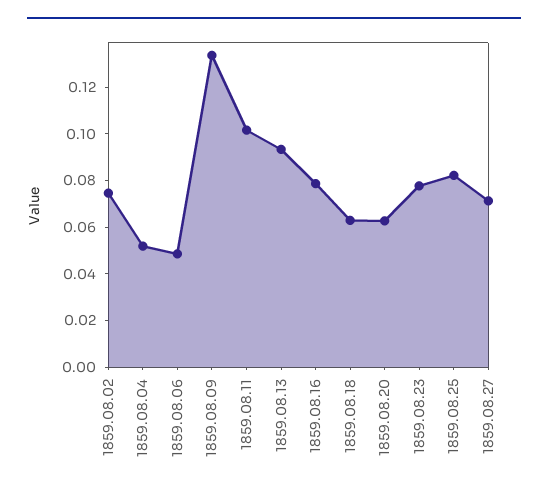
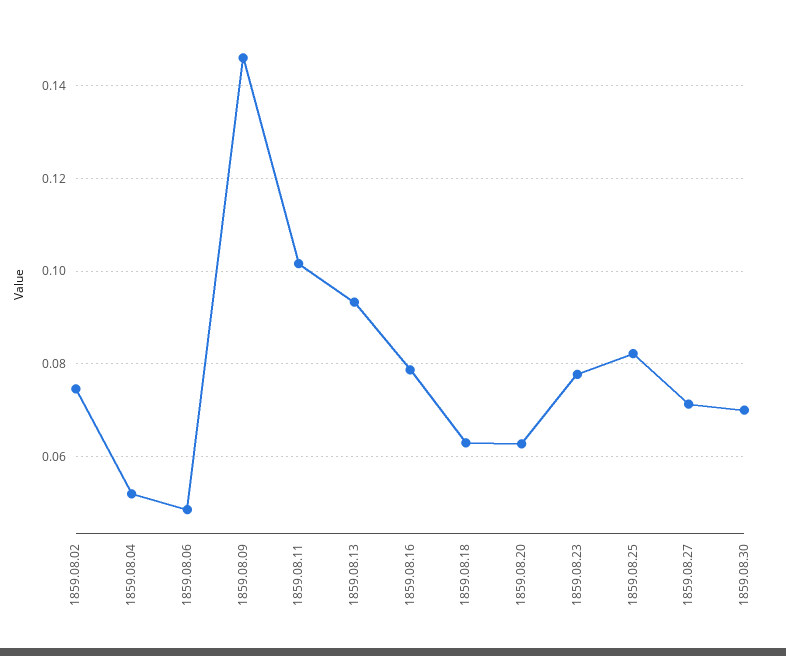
1859.08.09: 0.135 -> 0.146
1859.08.30: none -> 0.07

